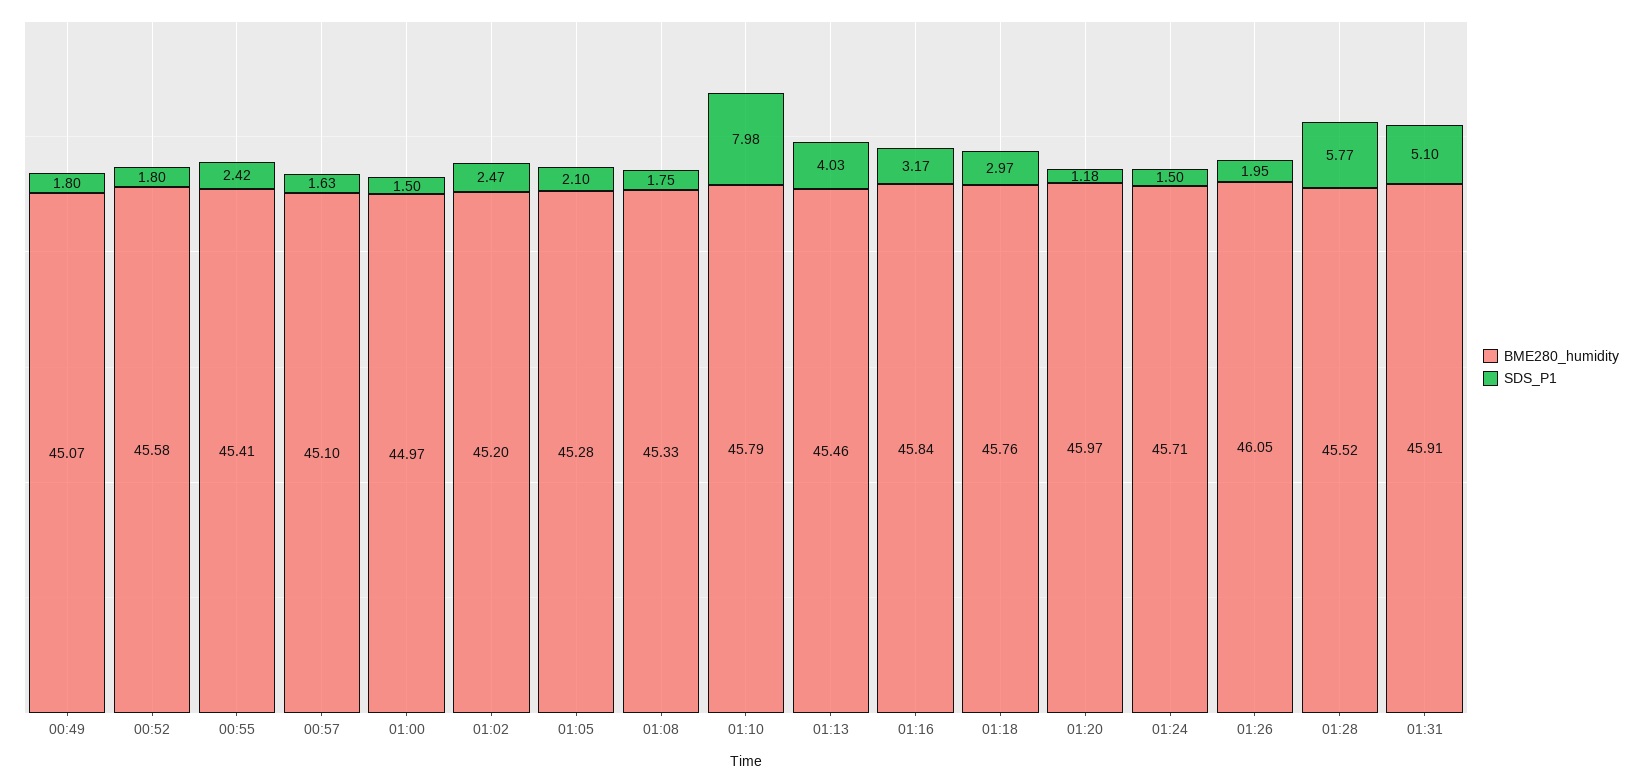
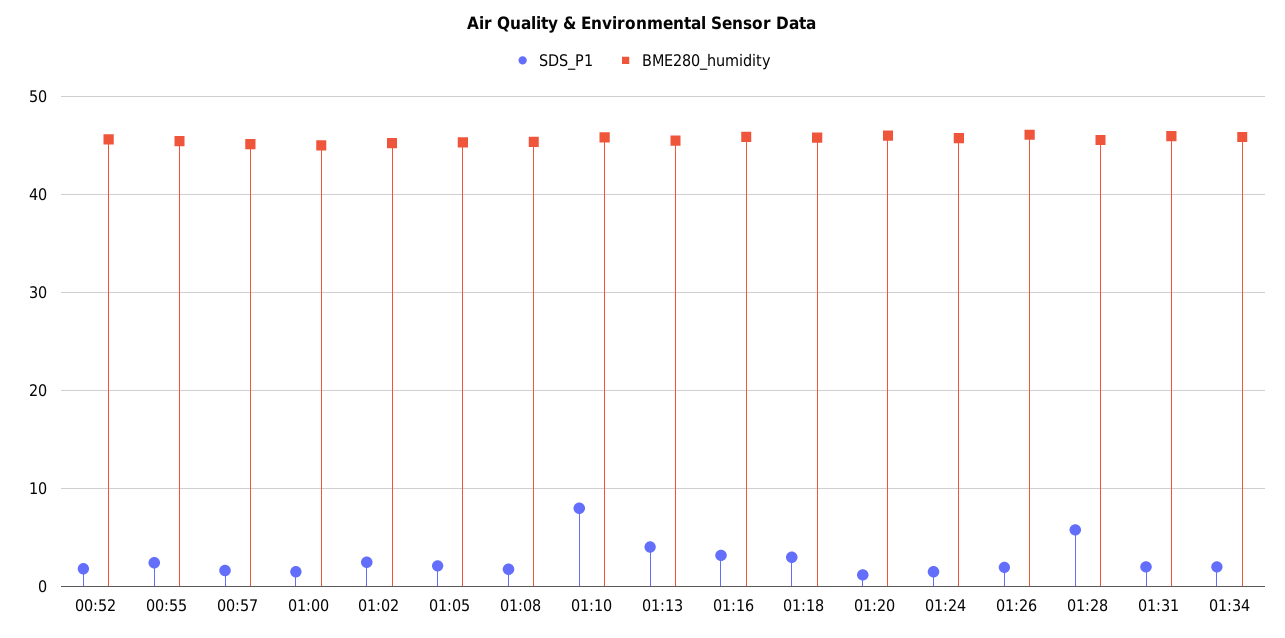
BME280_humidity, 00:49: 45.07 -> none
SDS_P1, 00:49: 1.8 -> none
SDS_P1, 01:31: 5.1 -> 2
SDS_P1, 01:34: none -> 2
BME280_humidity, 01:34: none -> 46

